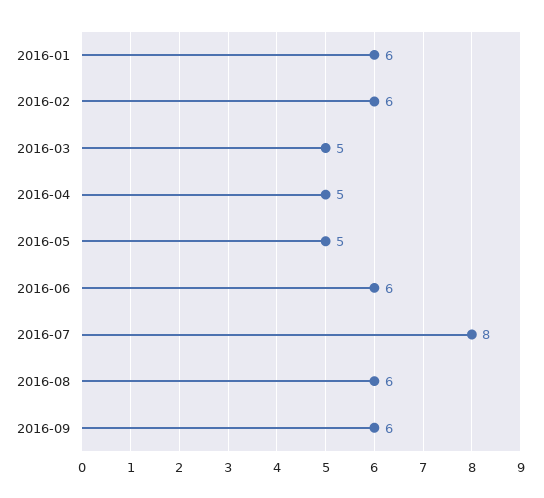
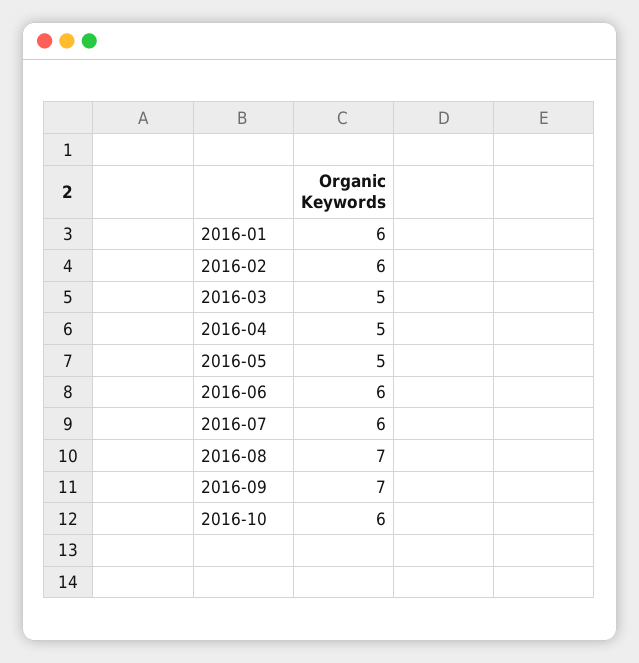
2016-07: 8 -> 6
2016-08: 6 -> 7
2016-09: 6 -> 7
2016-10: none -> 6

